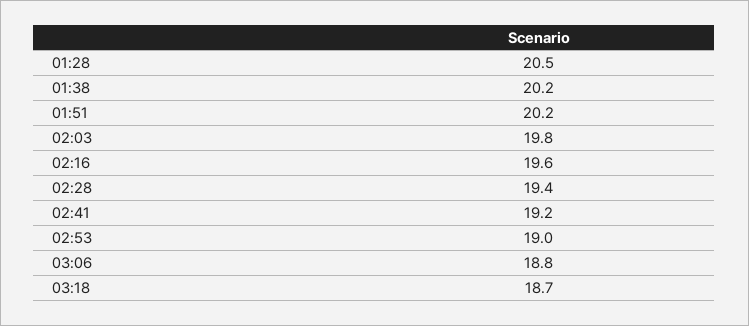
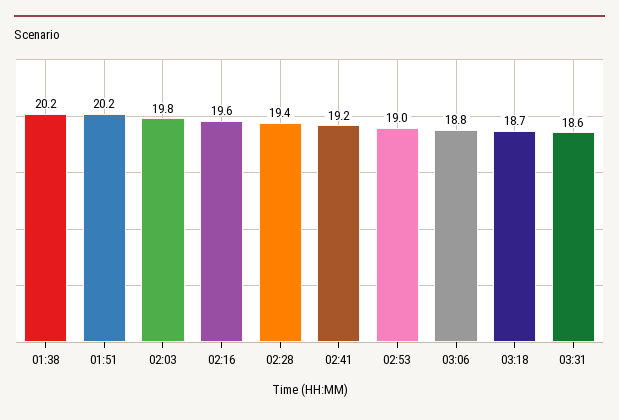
01:28: 20.5 -> none
03:31: none -> 18.6

